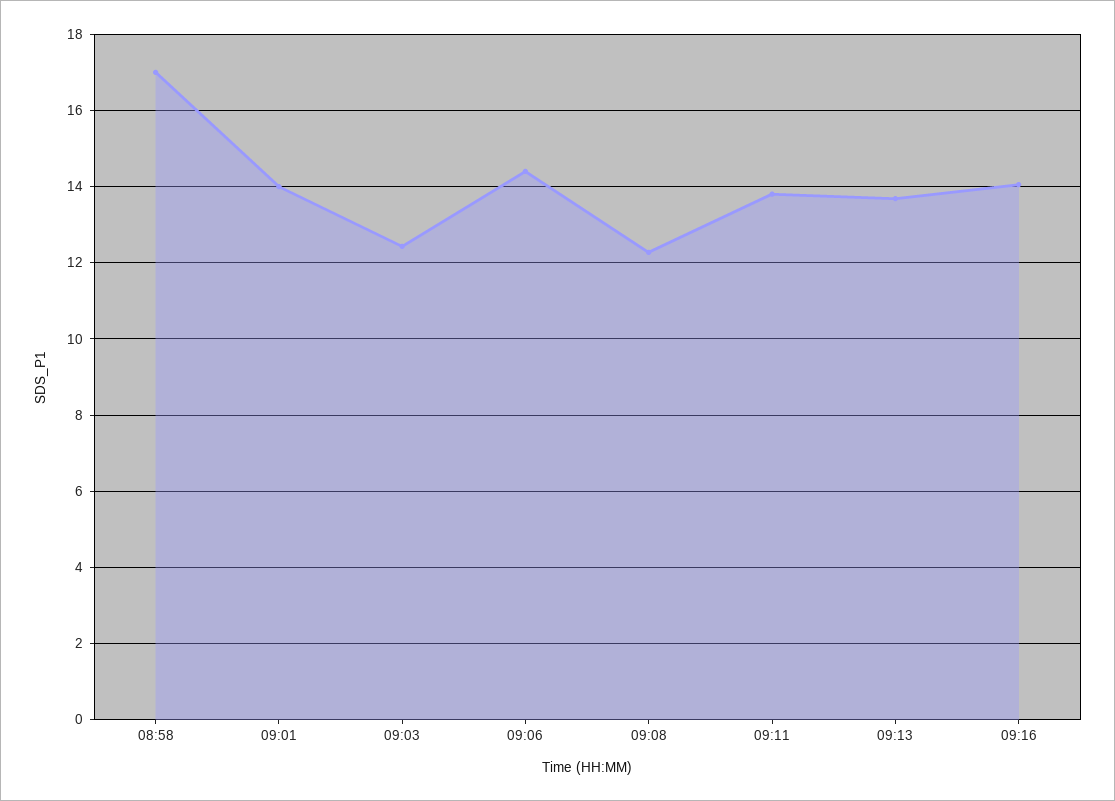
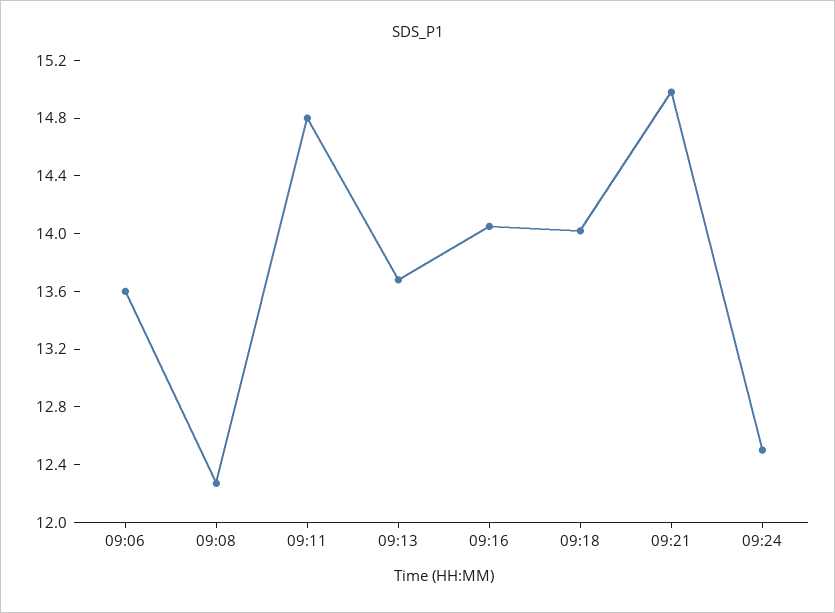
08:58: 17 -> none
09:01: 14 -> none
09:03: 12.4 -> none
09:06: 14.4 -> 13.6
09:11: 13.8 -> 14.8
09:18: none -> 14
09:21: none -> 15
09:24: none -> 12.5

